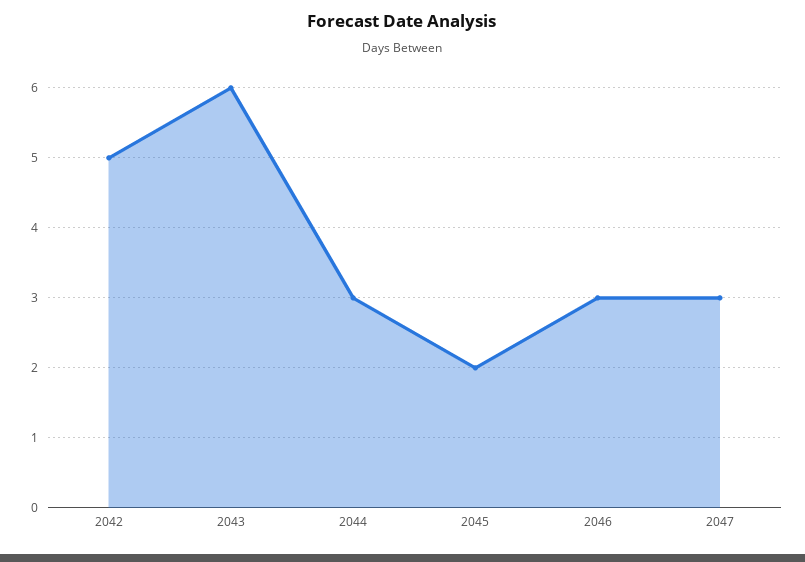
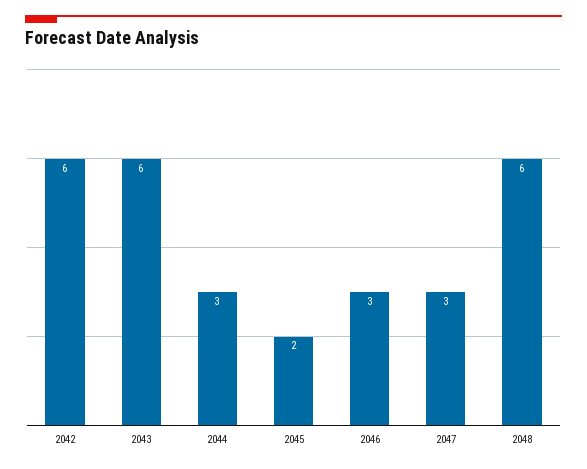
2042: 5 -> 6
2048: none -> 6

